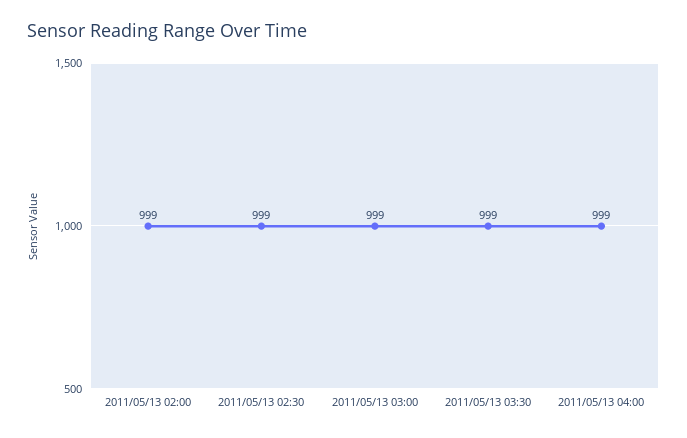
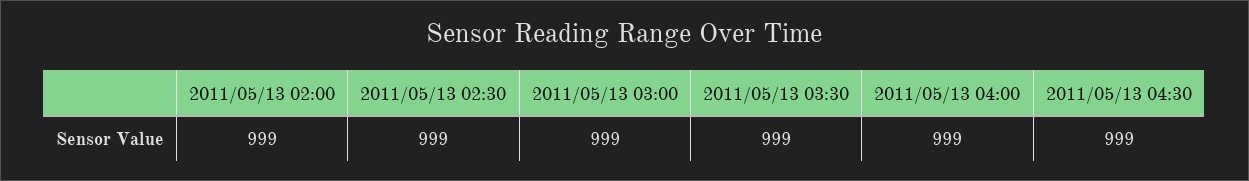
2011/05/13 04:30: none -> 999

